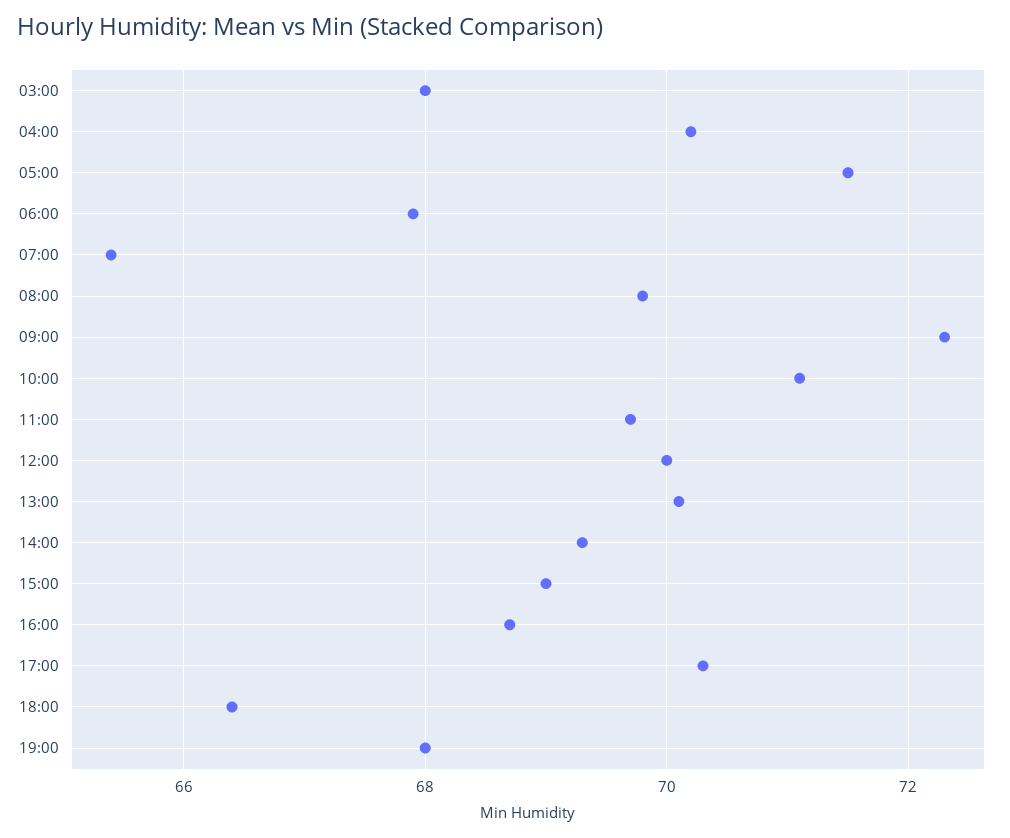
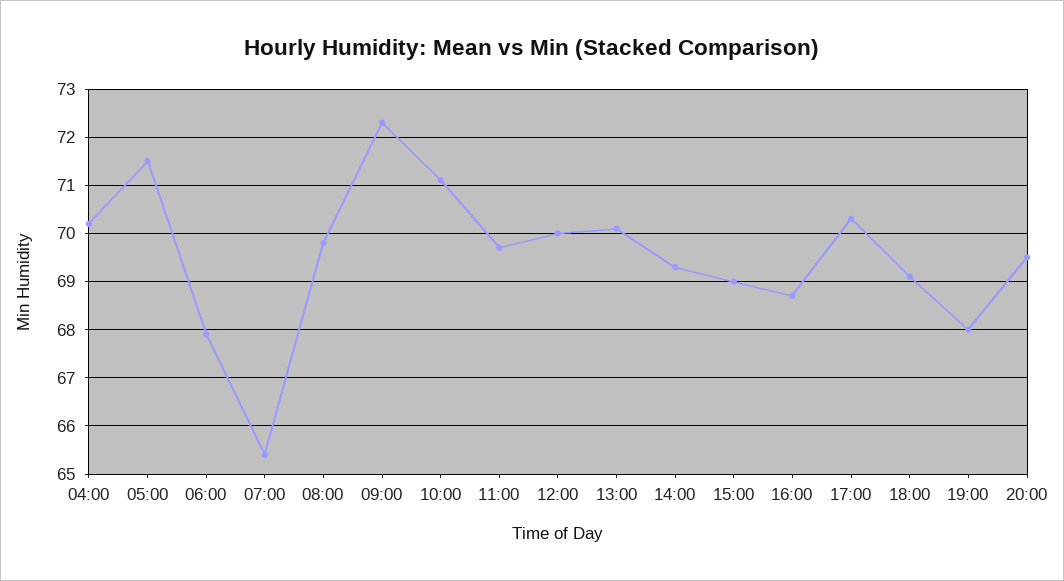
03:00: 68 -> none
18:00: 66.5 -> 69
20:00: none -> 69.5

